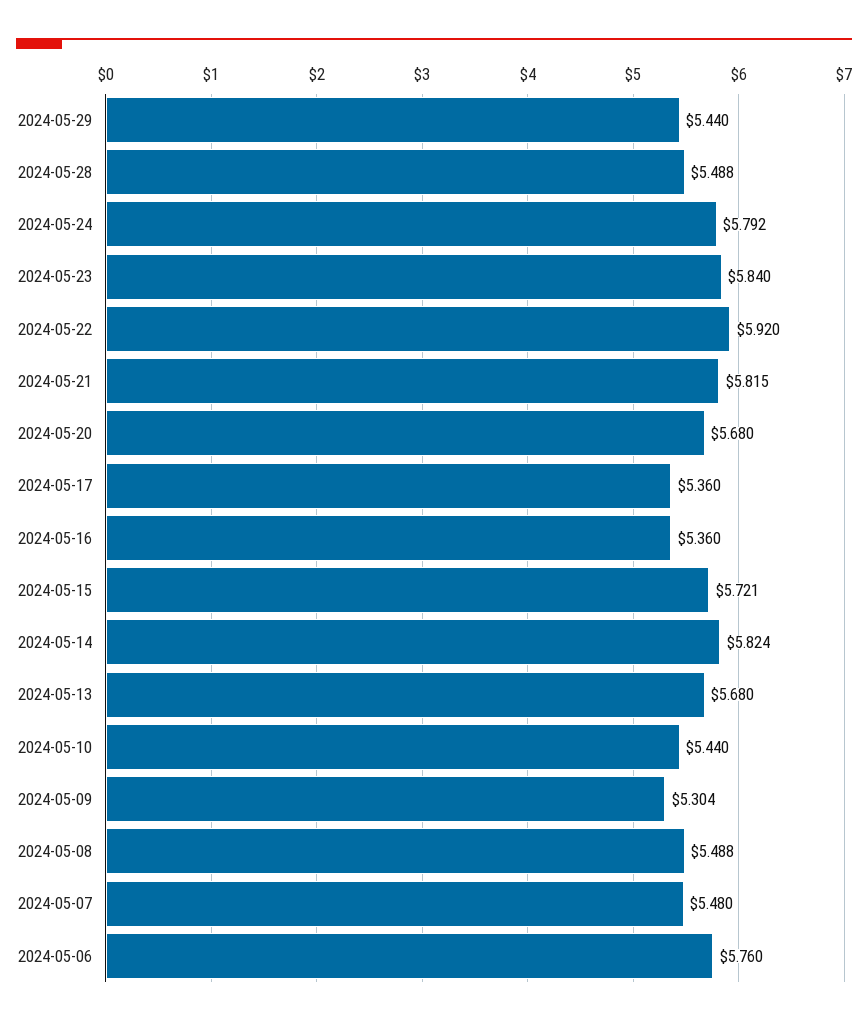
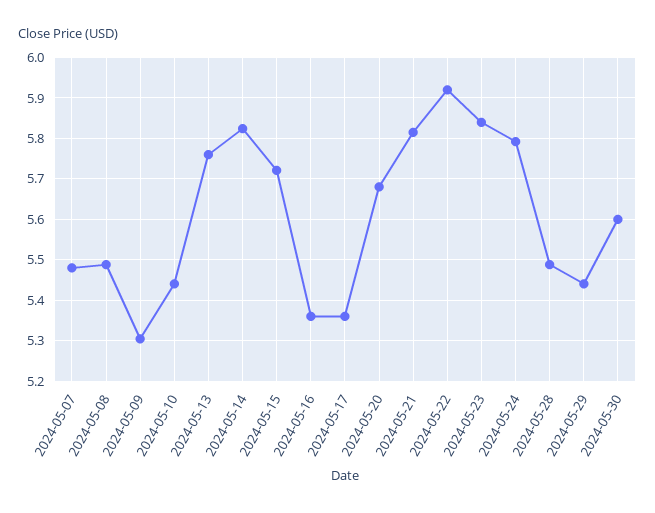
2024-05-13: 5.68 -> 5.76
2024-05-06: 5.76 -> none
2024-05-30: none -> 5.6

